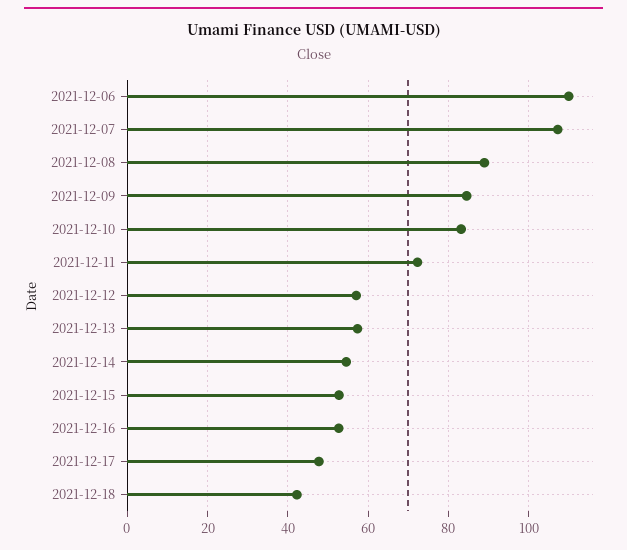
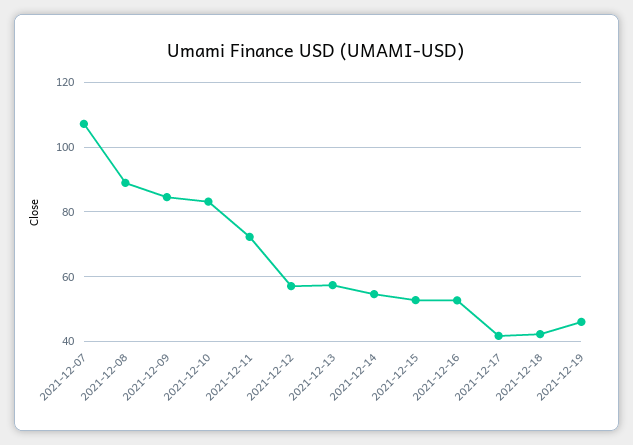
2021-12-06: 110 -> none
2021-12-17: 48 -> 42
2021-12-19: none -> 46

